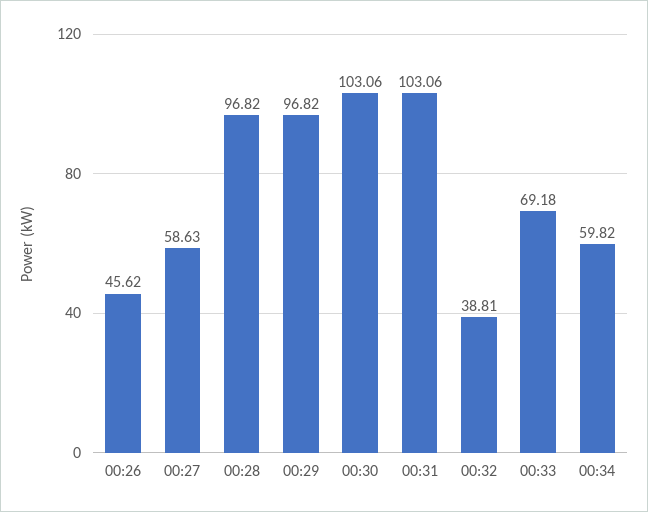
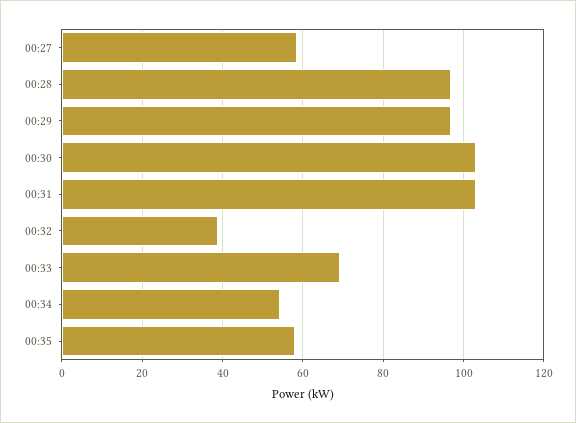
00:26: 45.62 -> none
00:34: 59.82 -> 54
00:35: none -> 58

